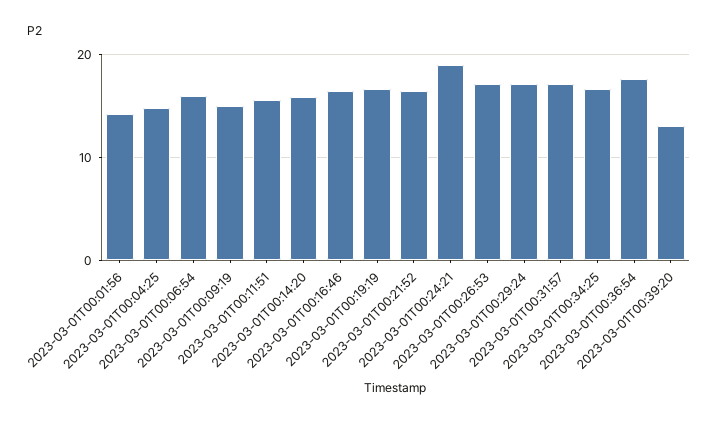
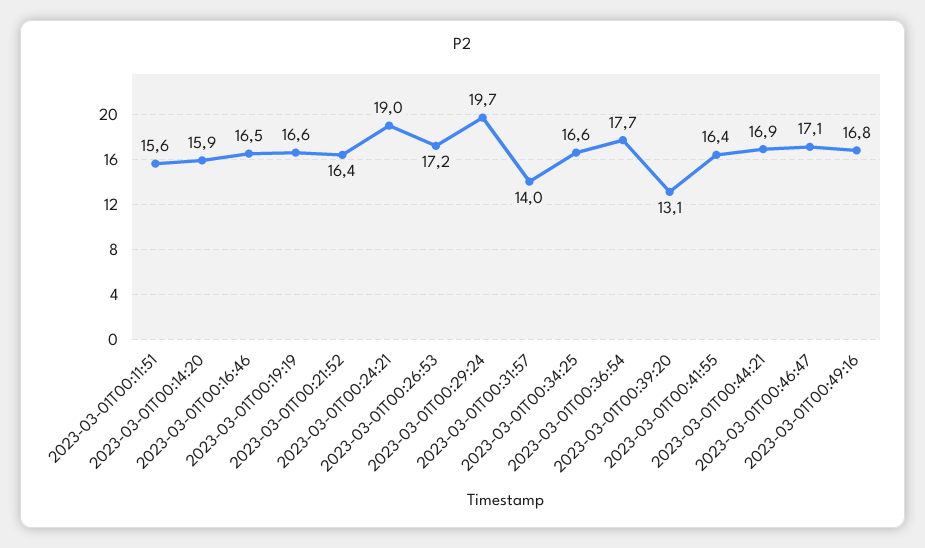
2023-03-01T00:01:56: 14 -> none
2023-03-01T00:04:25: 15 -> none
2023-03-01T00:06:54: 16 -> none
2023-03-01T00:09:19: 15 -> none
2023-03-01T00:29:24: 17 -> 19.7
2023-03-01T00:31:57: 17 -> 14
2023-03-01T00:41:55: none -> 16.4
2023-03-01T00:44:21: none -> 16.9
2023-03-01T00:46:47: none -> 17.1
2023-03-01T00:49:16: none -> 16.8

